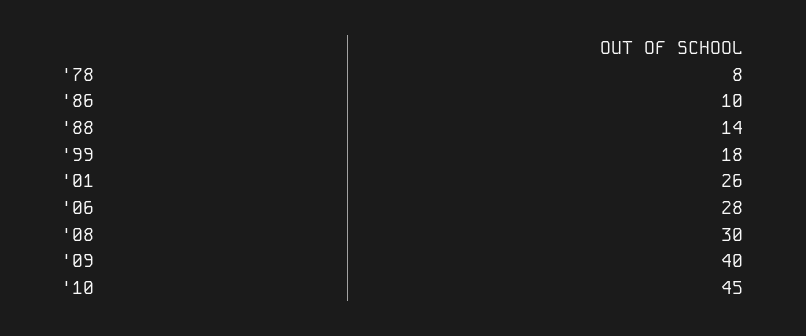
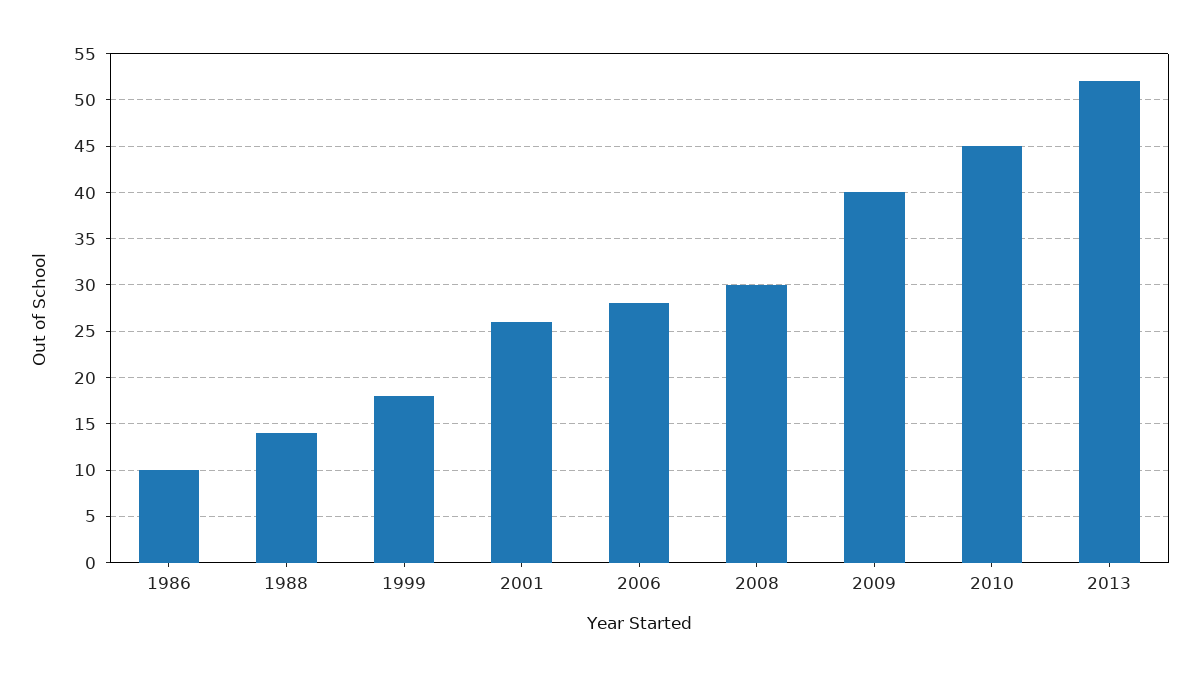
'78: 8 -> none
2013: none -> 52

